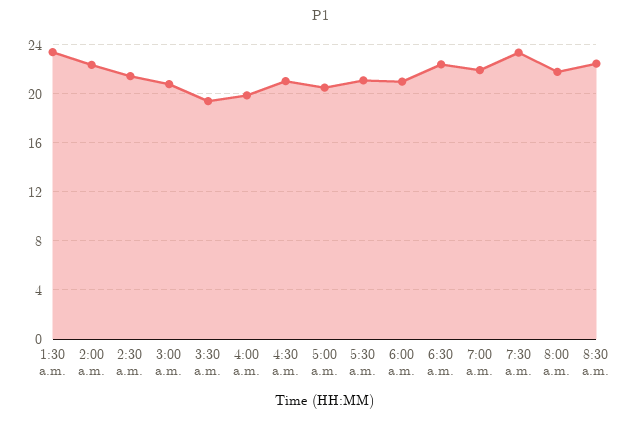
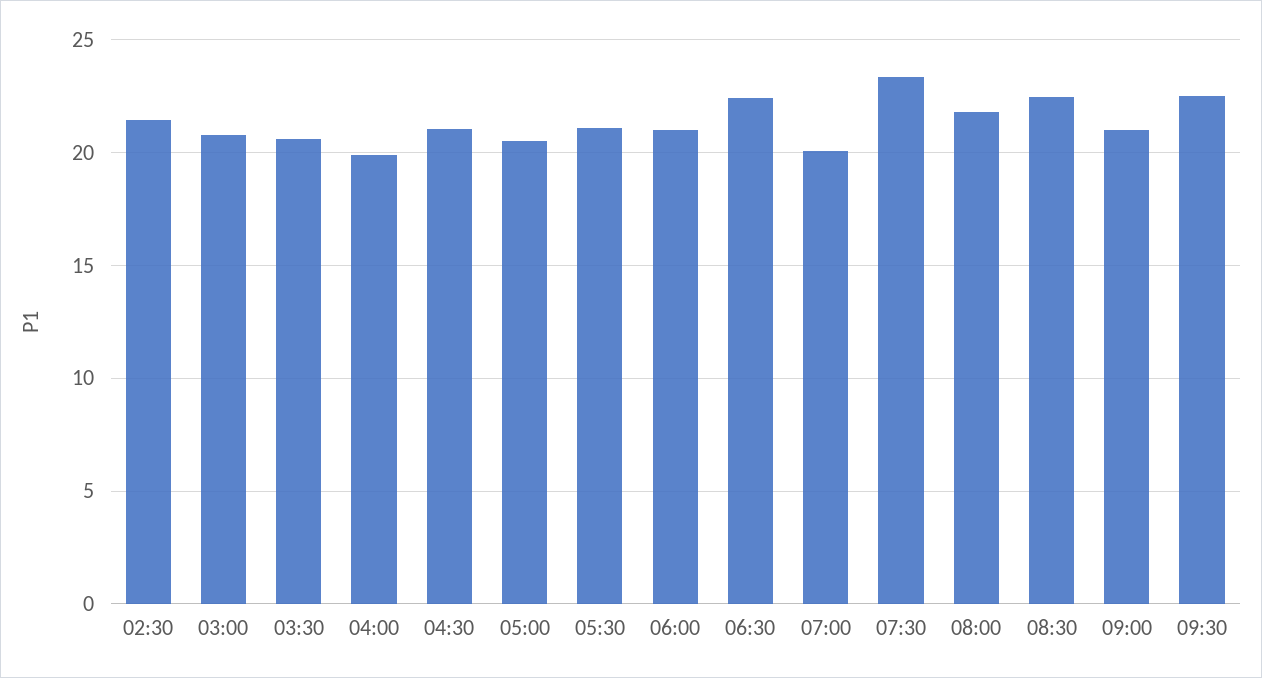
1:30 a.m.: 23.5 -> none
2:00 a.m.: 22.5 -> none
3:30 a.m.: 19.5 -> 20.5
7:00 a.m.: 22 -> 20
09:00: none -> 21
09:30: none -> 22.5

